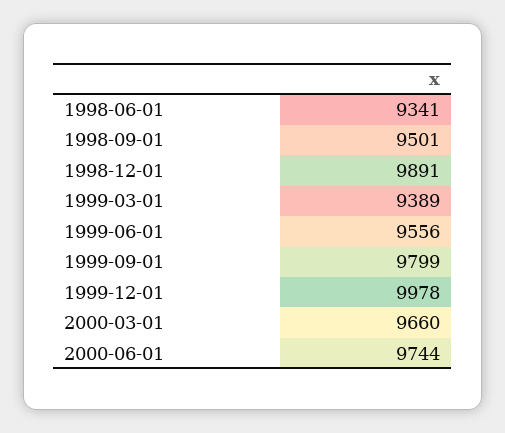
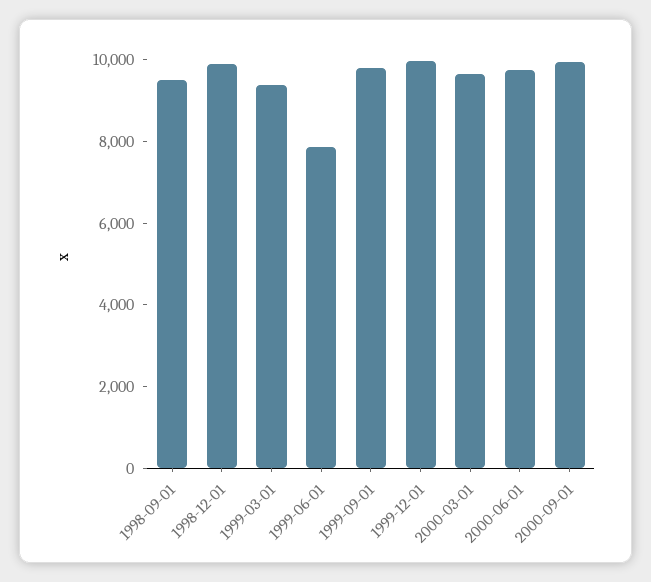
1998-06-01: 9341 -> none
1999-06-01: 9556 -> 8000
2000-09-01: none -> 10000

